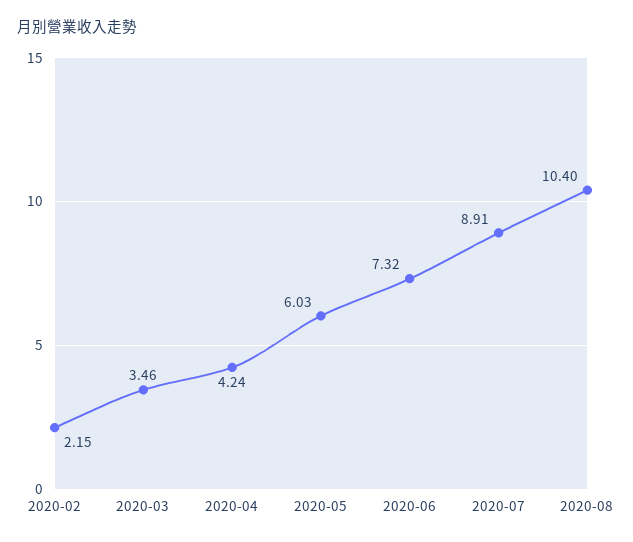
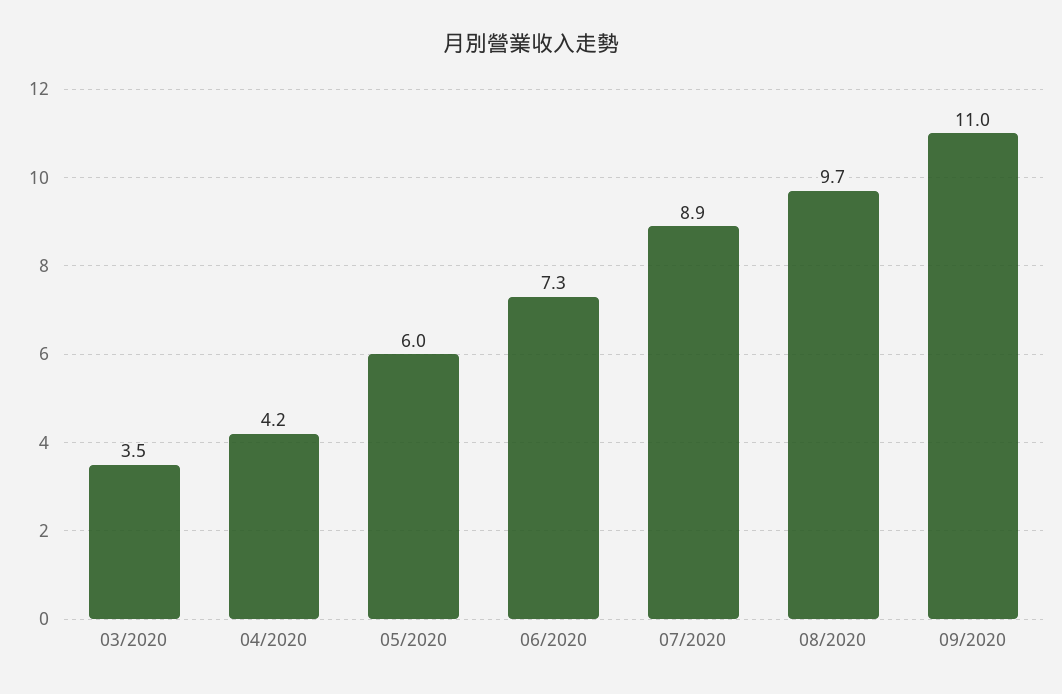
2020-02: 2.15 -> none
2020-08: 10.4 -> 9.7
09/2020: none -> 11

